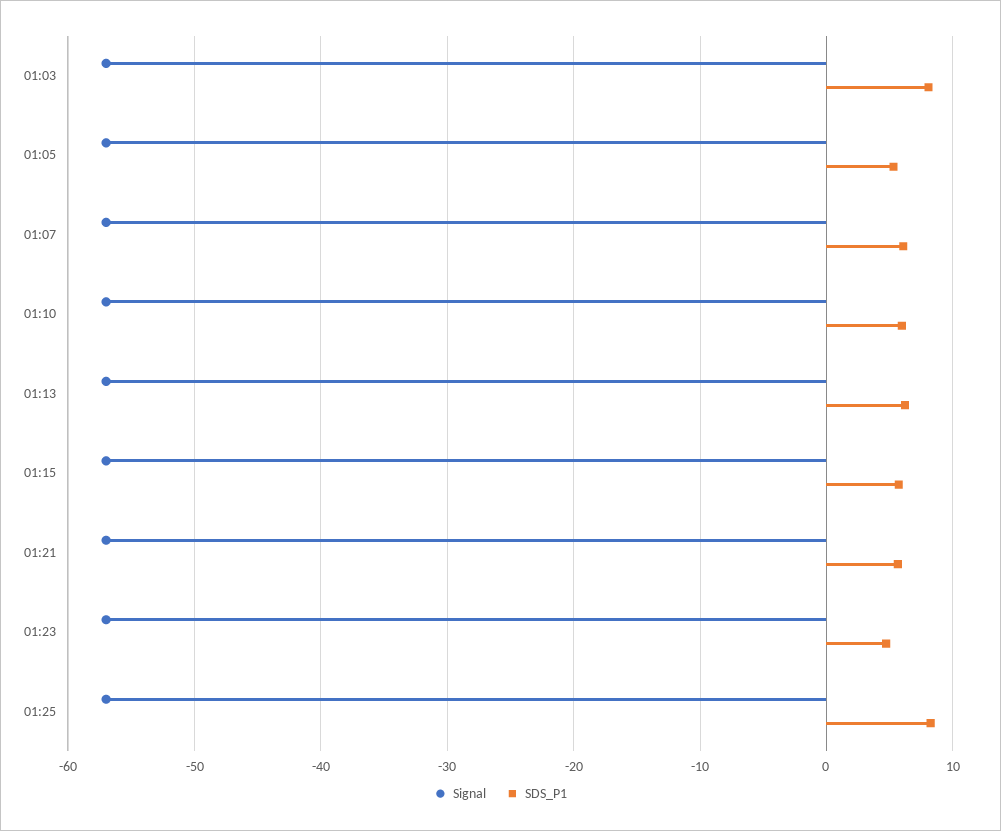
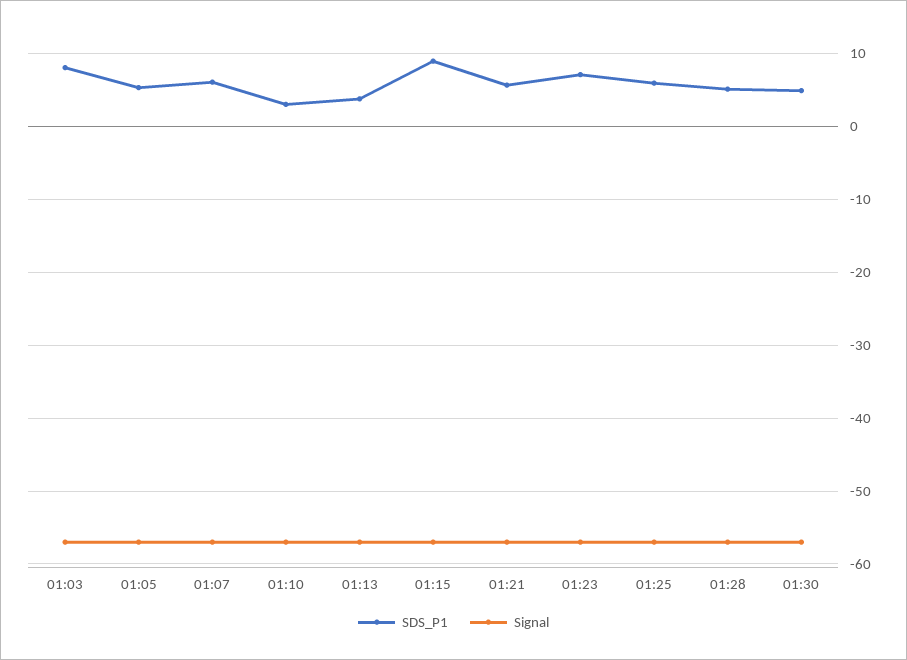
SDS_P1, 01:10: 6 -> 3
SDS_P1, 01:13: 6 -> 4
SDS_P1, 01:15: 6 -> 9
SDS_P1, 01:23: 5 -> 7
SDS_P1, 01:25: 8 -> 6
SDS_P1, 01:28: none -> 5
Signal, 01:28: none -> -57
SDS_P1, 01:30: none -> 5
Signal, 01:30: none -> -57

